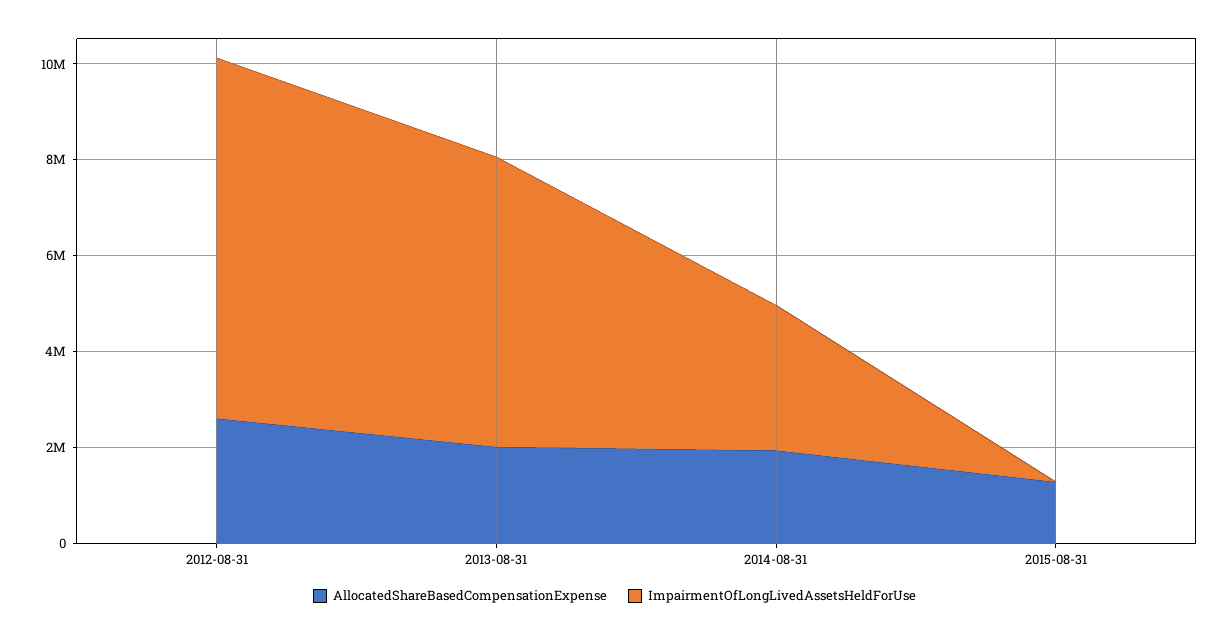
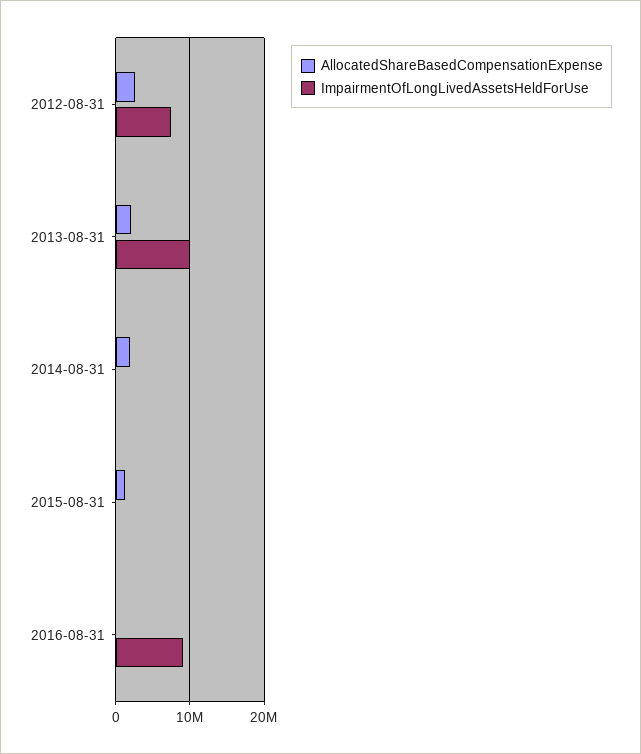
ImpairmentOfLongLivedAssetsHeldForUse, 2013-08-31: 6000000 -> 10000000
ImpairmentOfLongLivedAssetsHeldForUse, 2014-08-31: 3000000 -> 0
AllocatedShareBasedCompensationExpense, 2016-08-31: none -> 0
ImpairmentOfLongLivedAssetsHeldForUse, 2016-08-31: none -> 9000000

